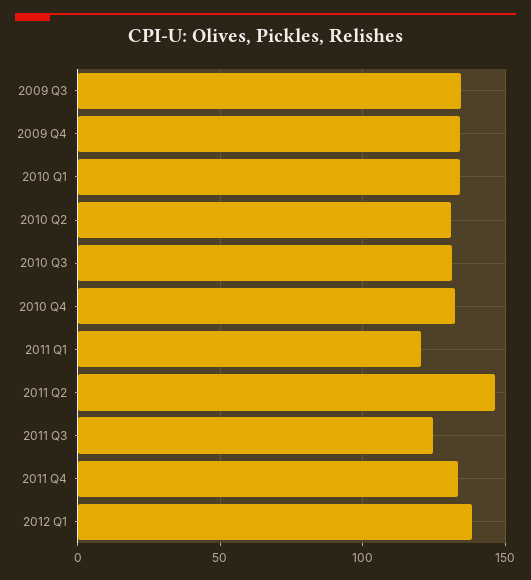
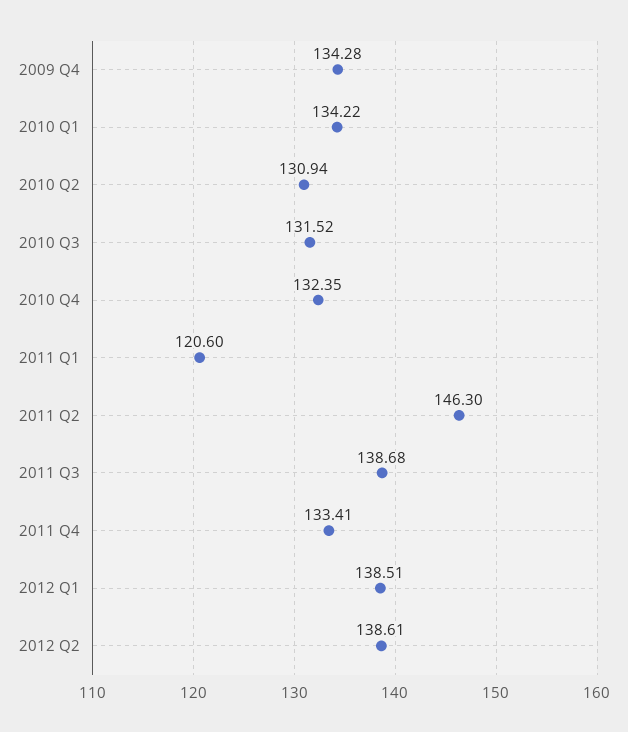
2009 Q3: 135 -> none
2011 Q3: 125 -> 138.68
2012 Q2: none -> 138.61

